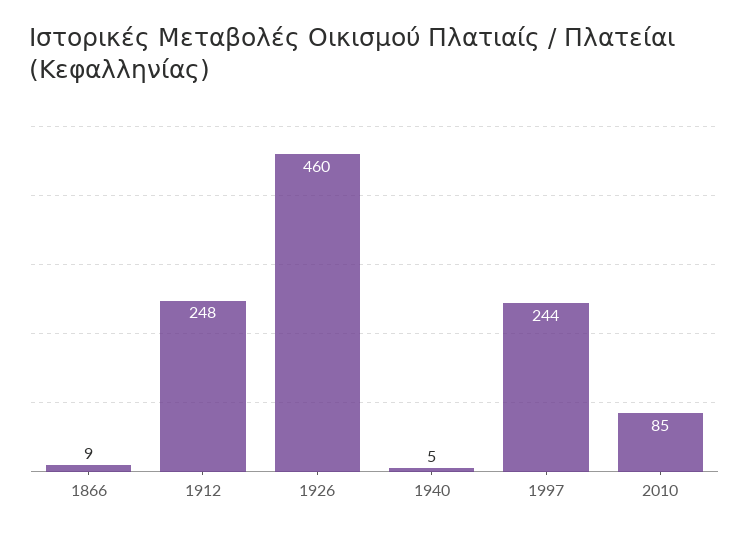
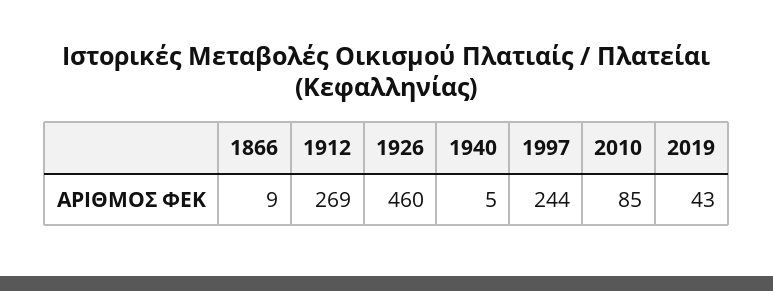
1912: 248 -> 269
2019: none -> 43

